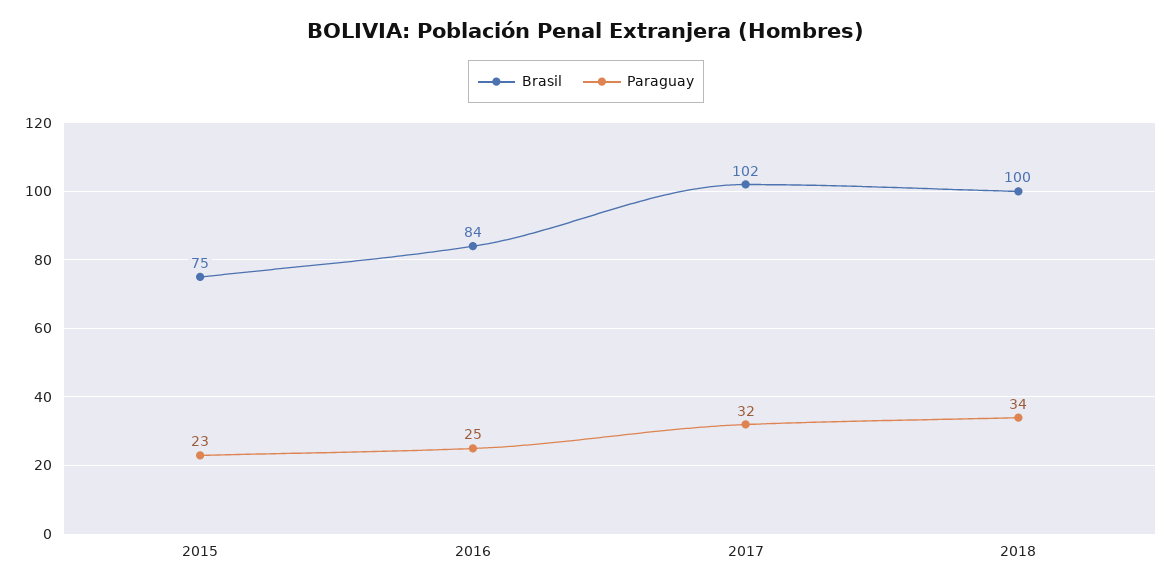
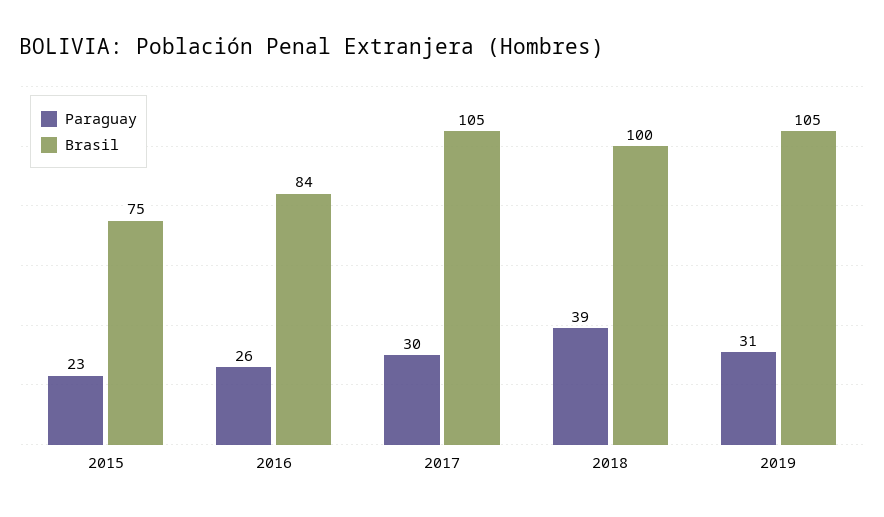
Paraguay, 2016: 25 -> 26
Brasil, 2017: 102 -> 105
Paraguay, 2017: 32 -> 30
Paraguay, 2018: 34 -> 39
Paraguay, 2019: none -> 31
Brasil, 2019: none -> 105

